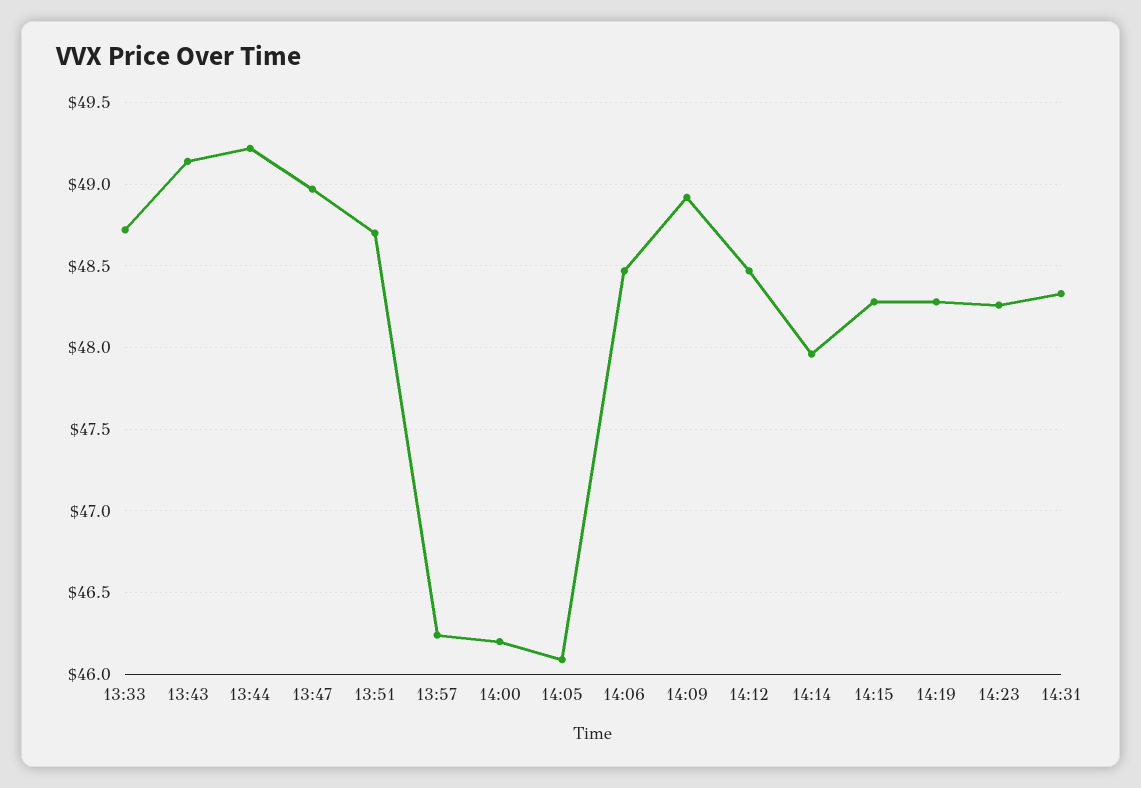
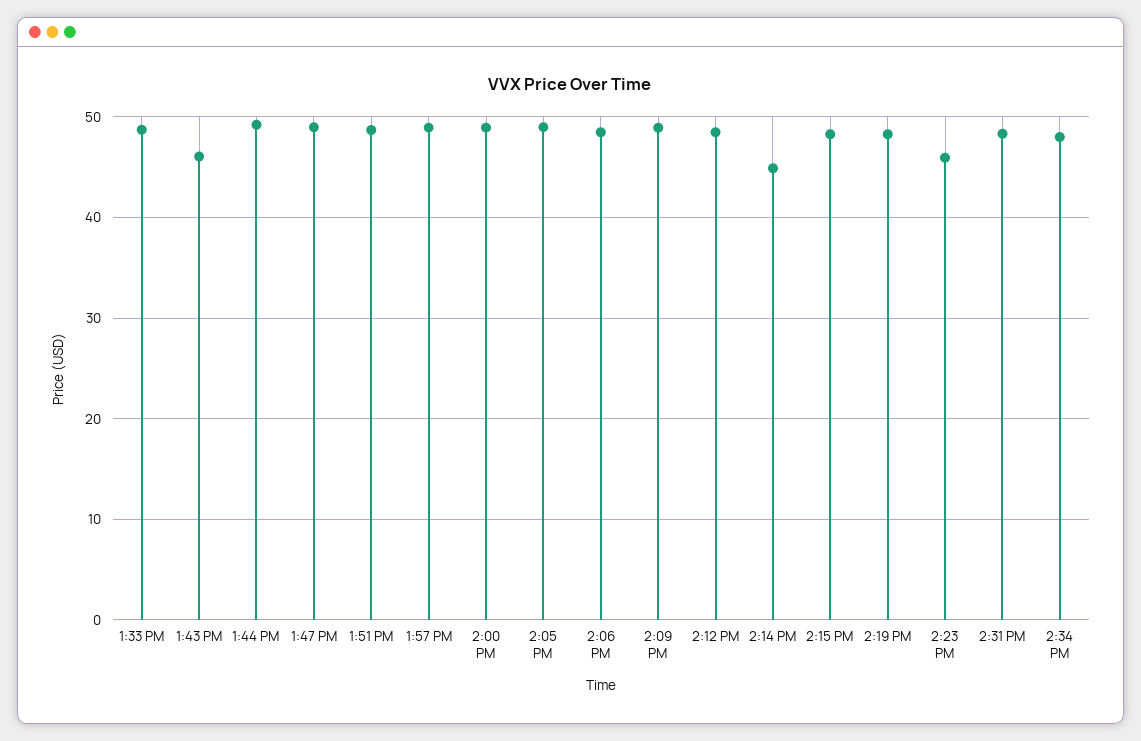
13:43: 49.15 -> 46
13:57: 46.25 -> 49
14:00: 46.2 -> 49
14:05: 46.1 -> 49
14:14: 47.95 -> 45
14:23: 48.25 -> 46
2:34 PM: none -> 48

